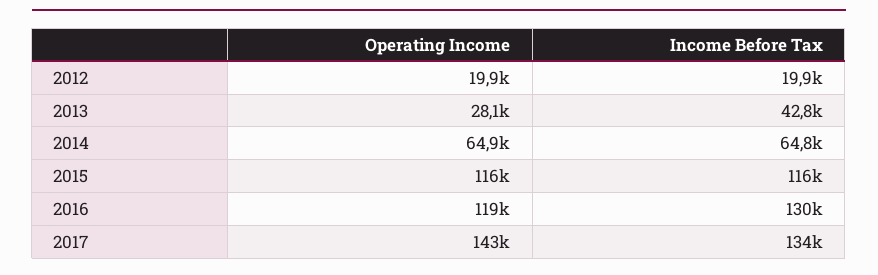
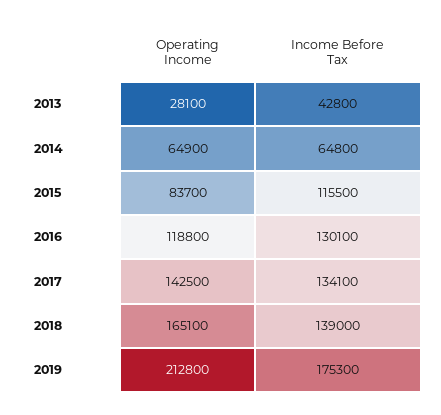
Operating Income, 2012: 19900 -> none
Income Before Tax, 2012: 19900 -> none
Operating Income, 2015: 116000 -> 83700
Operating Income, 2018: none -> 165100
Income Before Tax, 2018: none -> 139000
Operating Income, 2019: none -> 212800
Income Before Tax, 2019: none -> 175300

